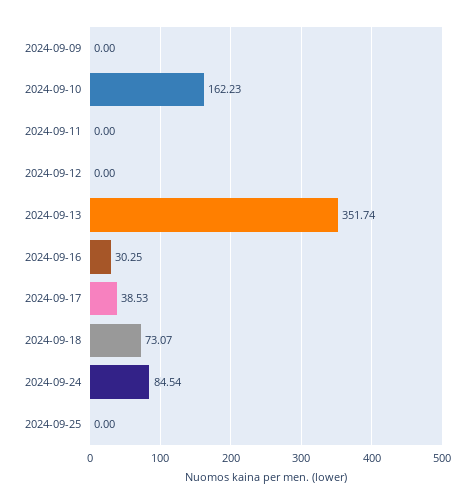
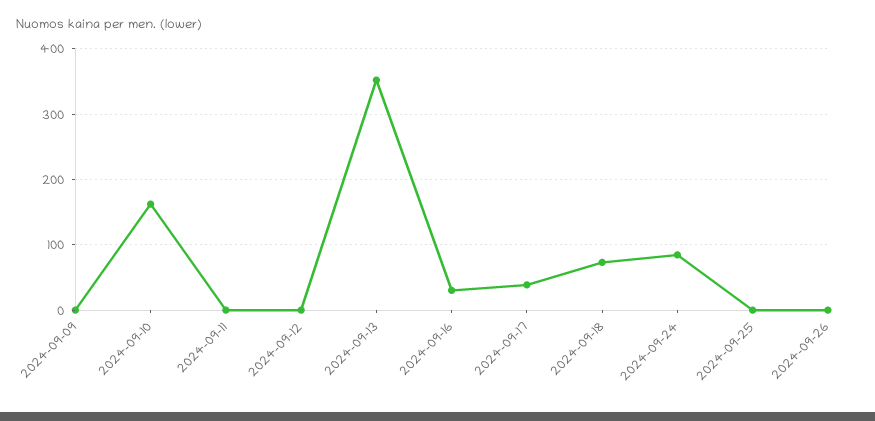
2024-09-26: none -> 0

